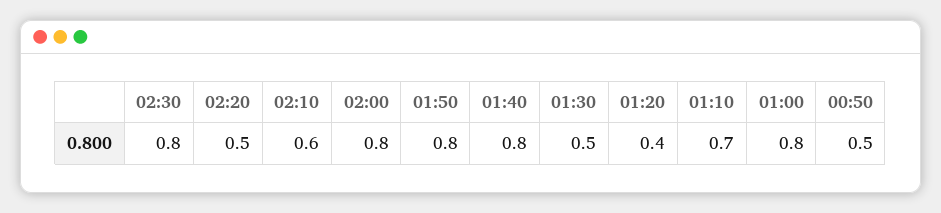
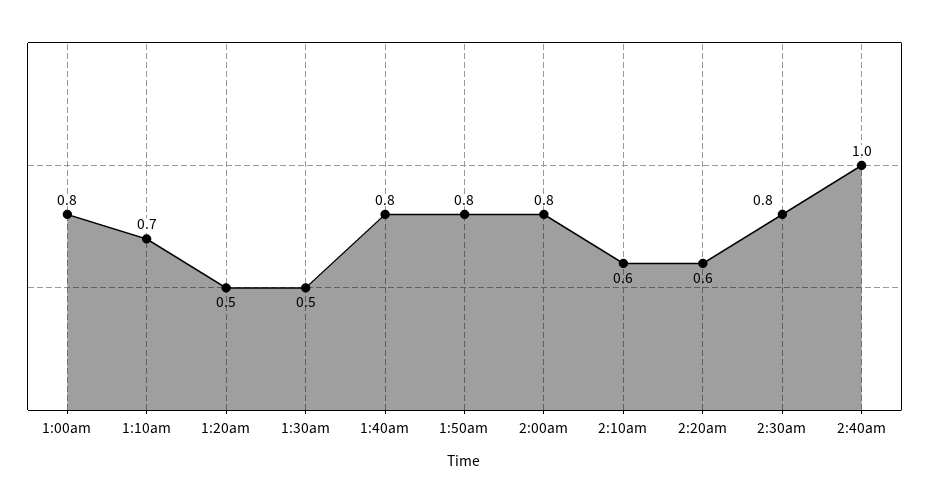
02:20: 0.5 -> 0.6
01:20: 0.4 -> 0.5
00:50: 0.5 -> none
2:40am: none -> 1

